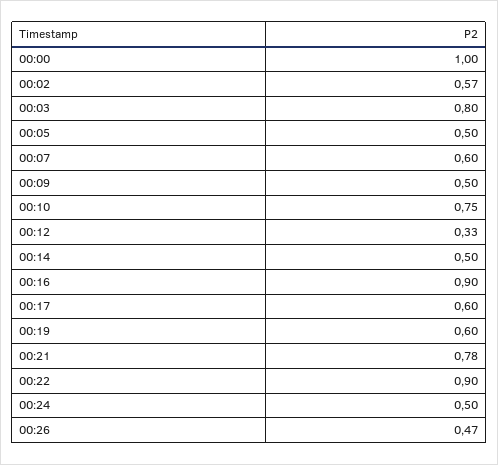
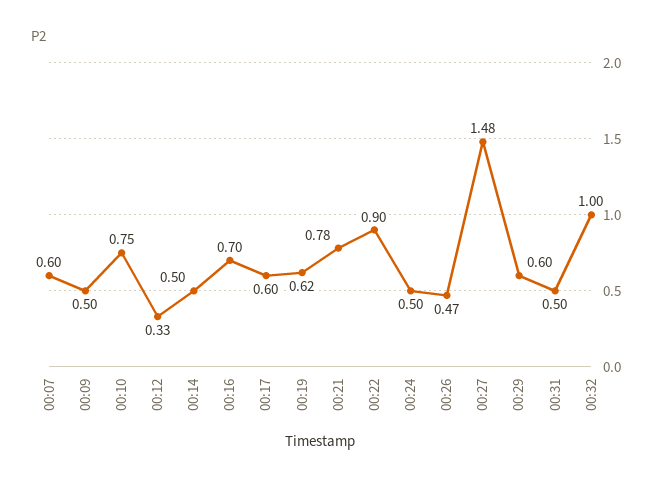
00:00: 1 -> none
00:02: 0.57 -> none
00:03: 0.8 -> none
00:05: 0.5 -> none
00:16: 0.9 -> 0.7
00:19: 0.6 -> 0.62
00:27: none -> 1.48
00:29: none -> 0.6
00:31: none -> 0.5
00:32: none -> 1

